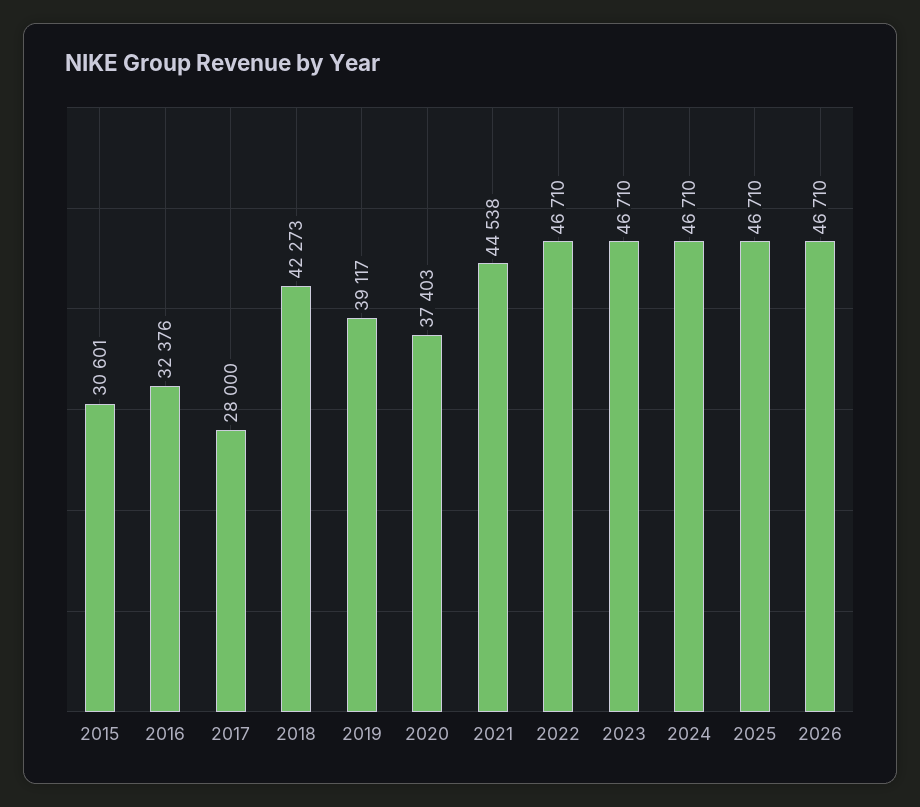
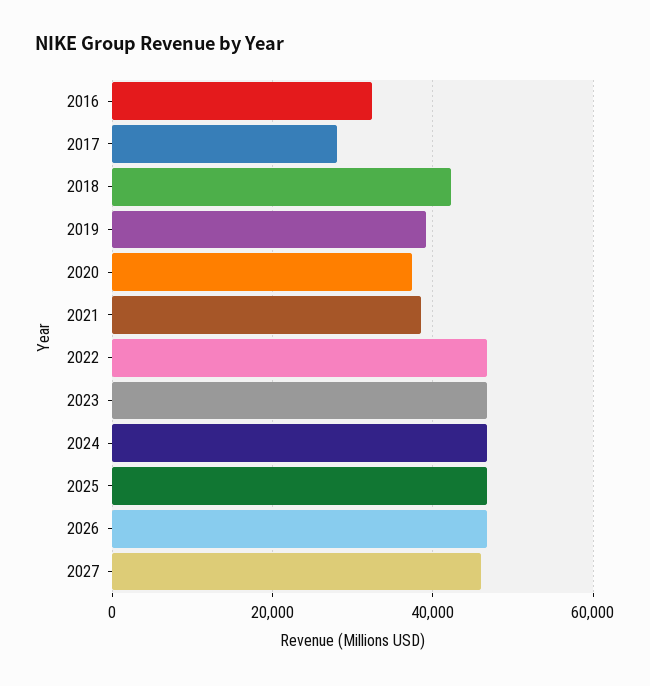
2015: 30601 -> none
2021: 44538 -> 38000
2027: none -> 46000

